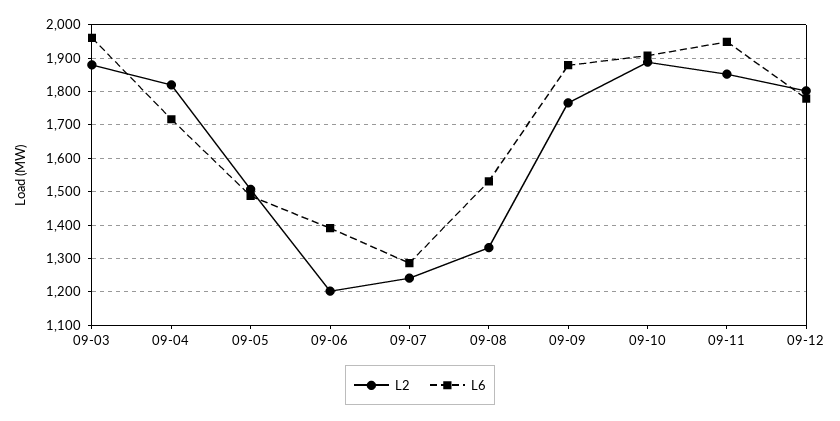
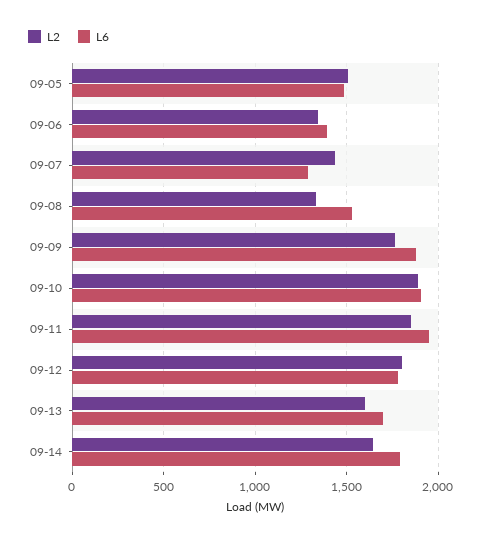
L2, 09-03: 1880 -> none
L6, 09-03: 1960 -> none
L2, 09-04: 1820 -> none
L6, 09-04: 1720 -> none
L2, 09-06: 1200 -> 1350
L2, 09-07: 1240 -> 1450
L2, 09-13: none -> 1600
L6, 09-13: none -> 1700
L2, 09-14: none -> 1650
L6, 09-14: none -> 1800

